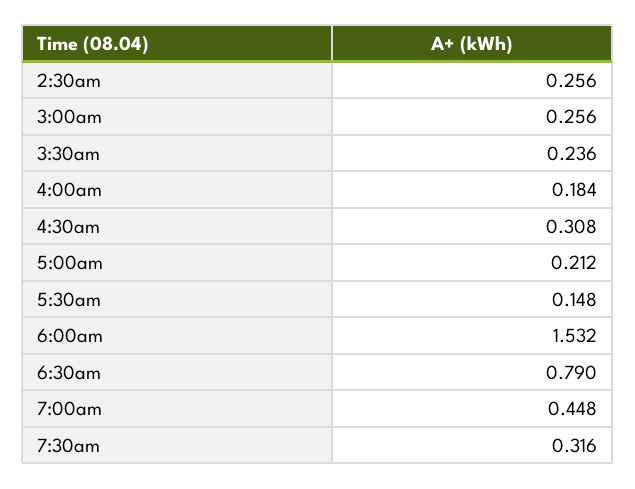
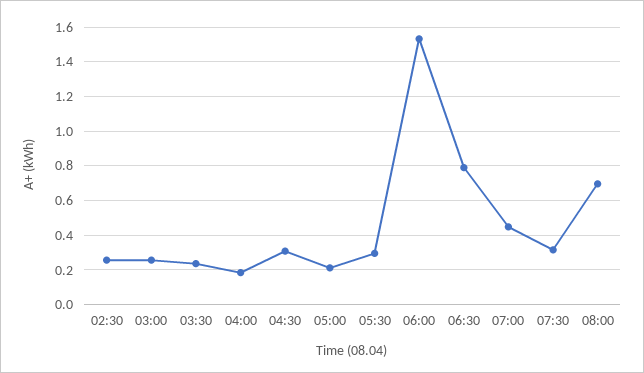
5:30am: 0.148 -> 0.3
08:00: none -> 0.7

